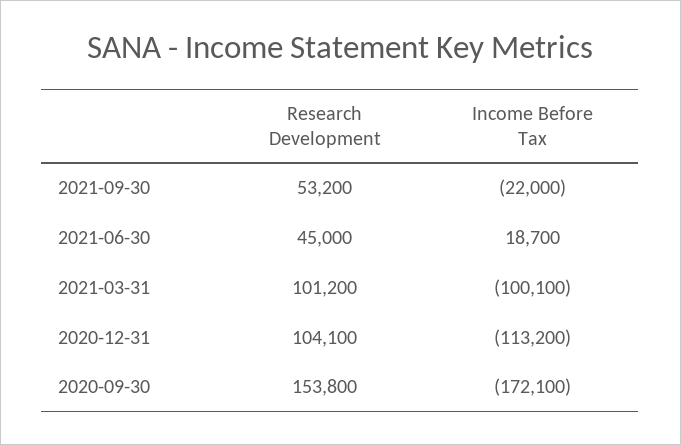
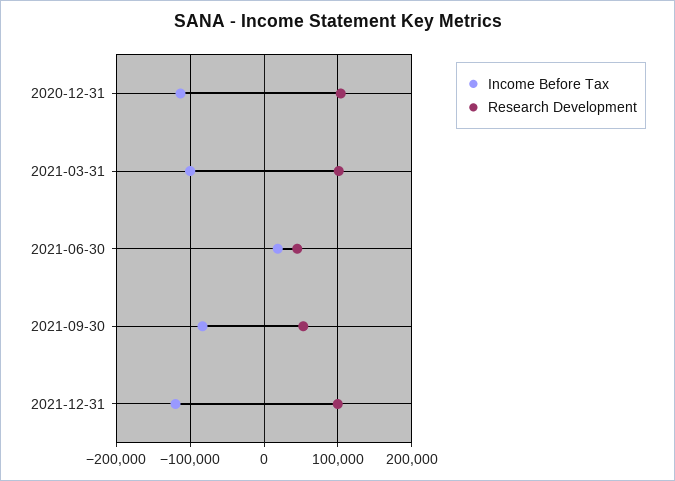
Income Before Tax, 2021-09-30: -22000 -> -80000
Research Development, 2020-09-30: 153800 -> none
Income Before Tax, 2020-09-30: -172100 -> none
Income Before Tax, 2021-12-31: none -> -120000
Research Development, 2021-12-31: none -> 100000

